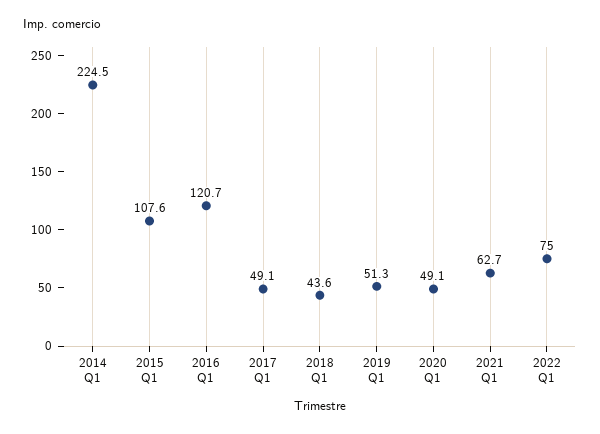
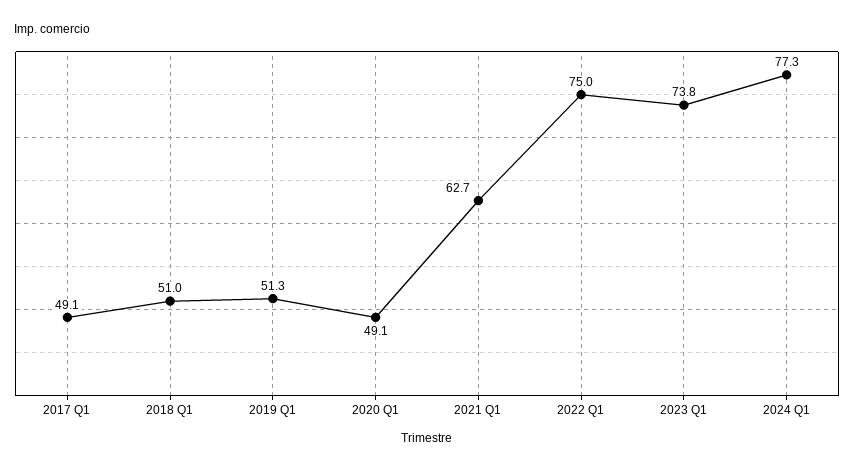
2014 Q1: 224.5 -> none
2015 Q1: 107.6 -> none
2016 Q1: 120.7 -> none
2018 Q1: 43.6 -> 51
2023 Q1: none -> 73.8
2024 Q1: none -> 77.3

